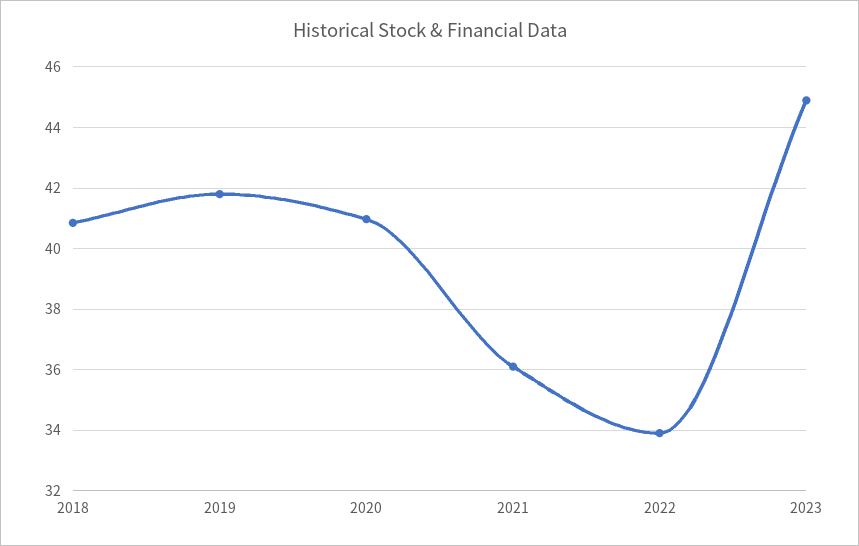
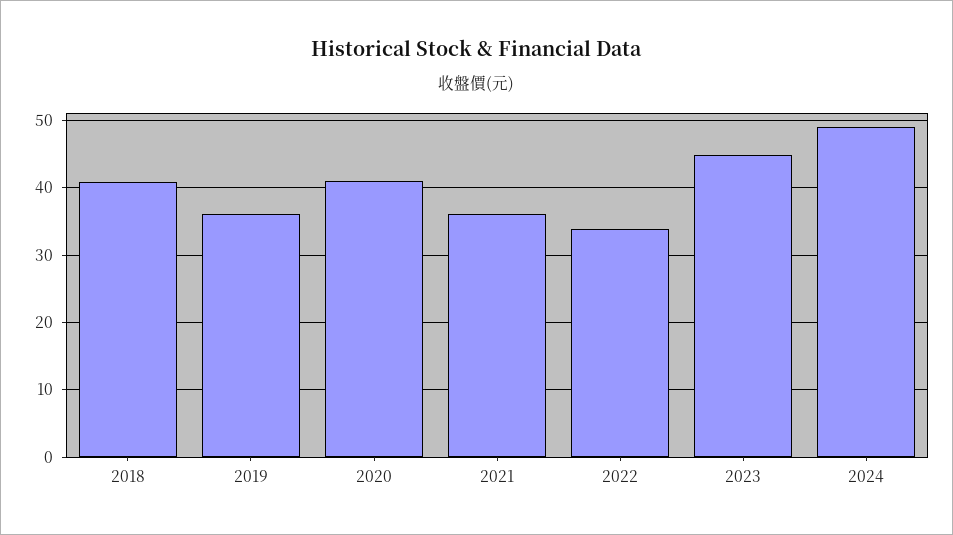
2019: 41.8 -> 36
2024: none -> 49

